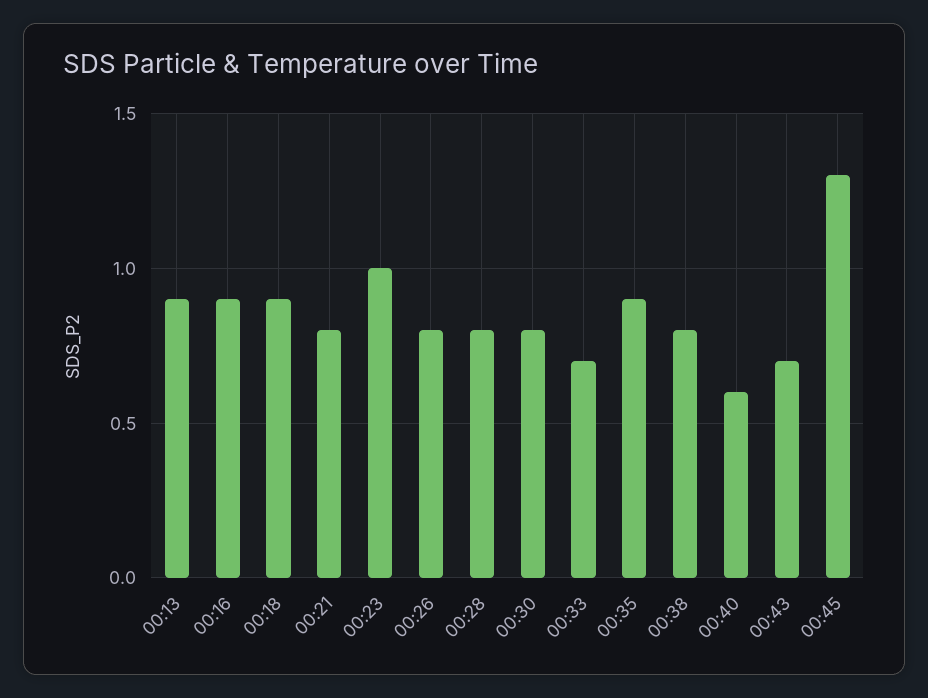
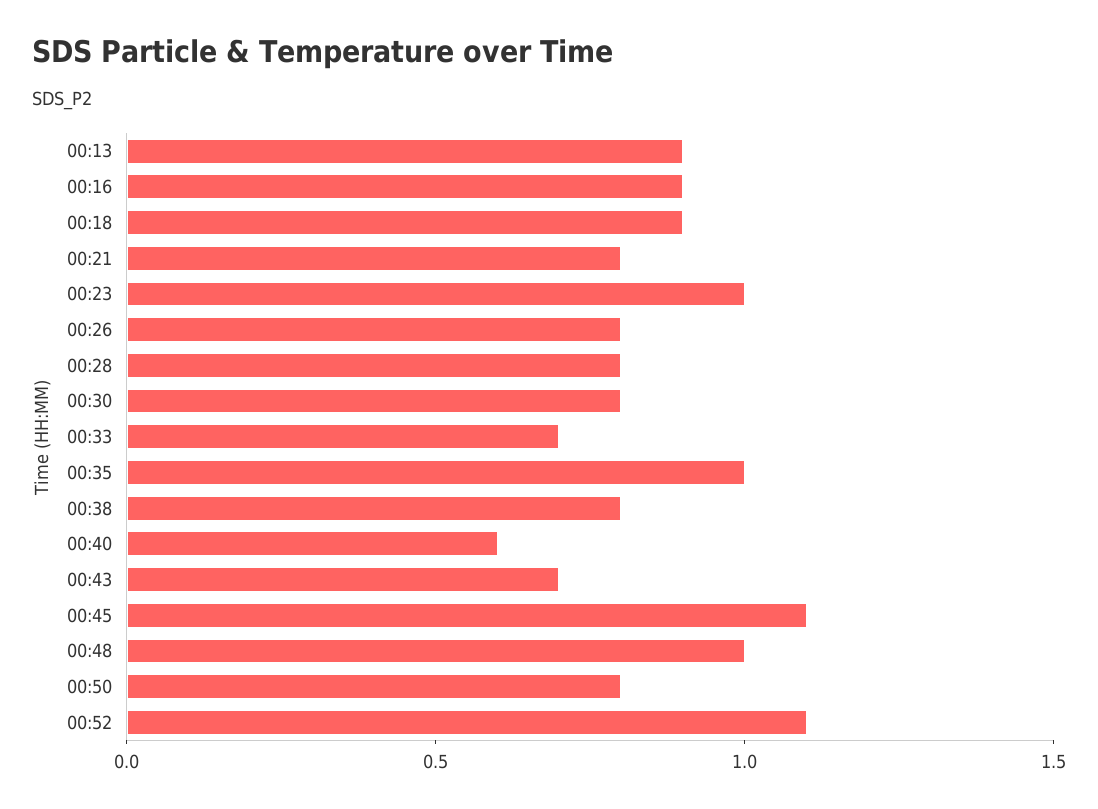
00:35: 0.9 -> 1
00:45: 1.3 -> 1.1
00:48: none -> 1
00:50: none -> 0.8
00:52: none -> 1.1

